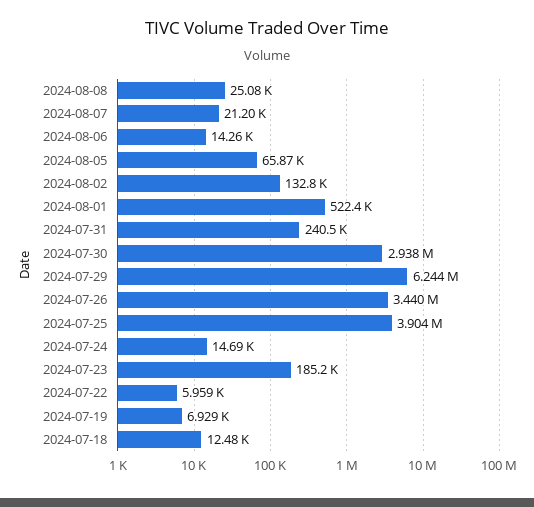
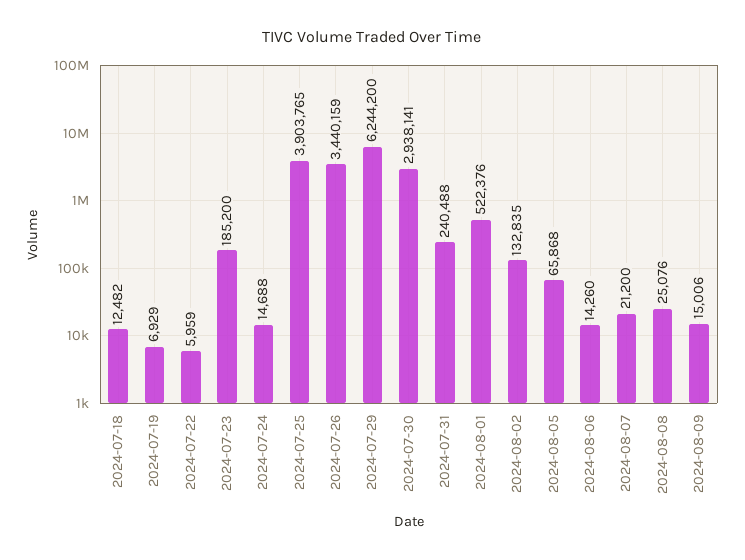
2024-08-09: none -> 15006

